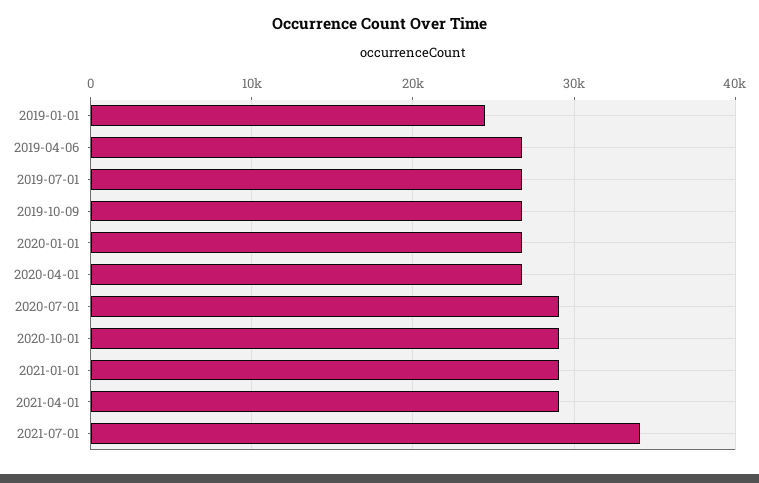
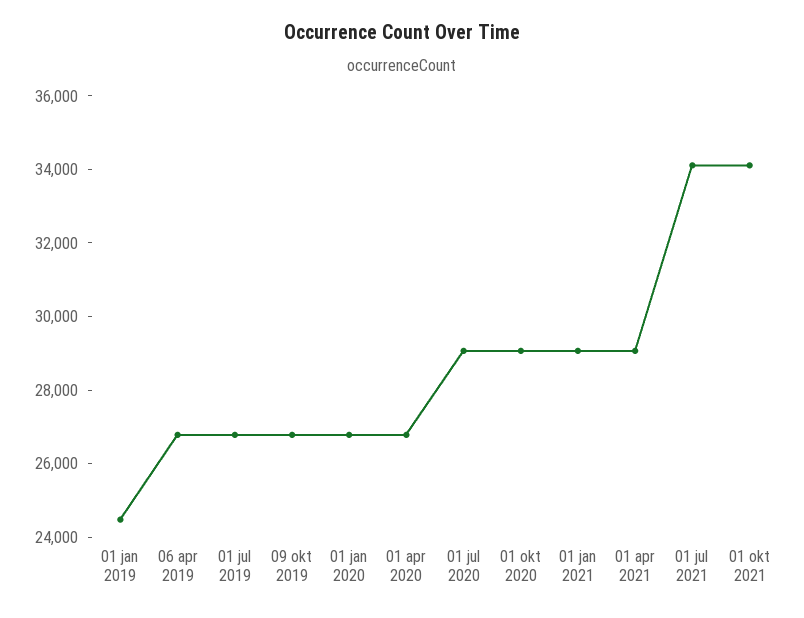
01 okt 2021: none -> 34000

